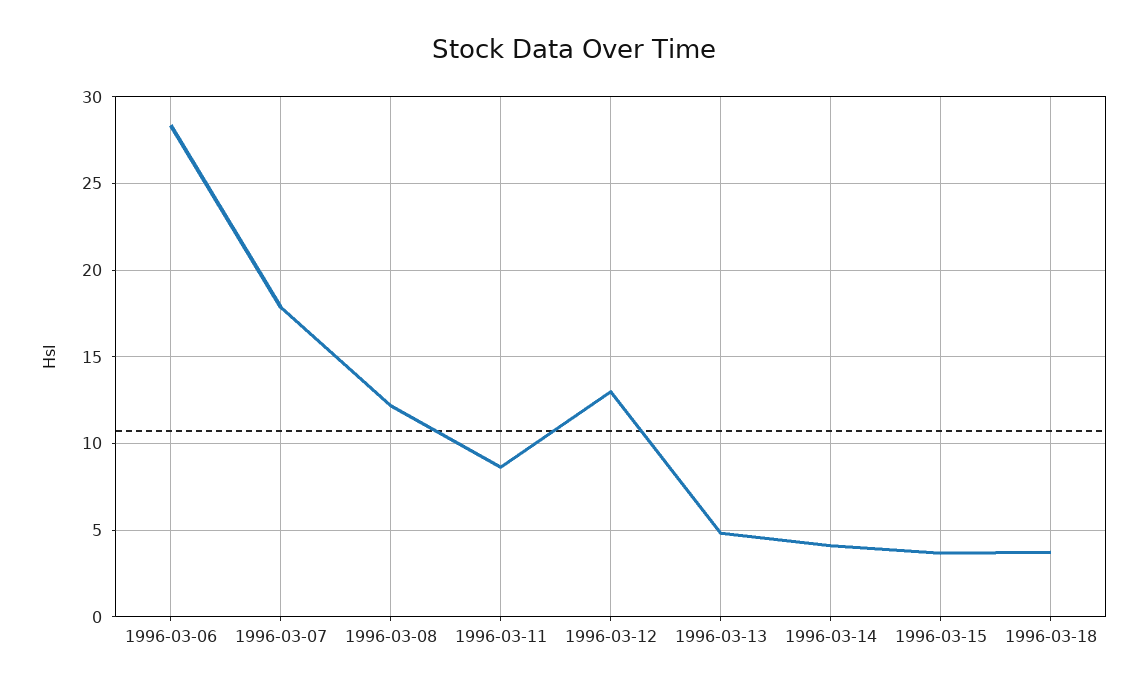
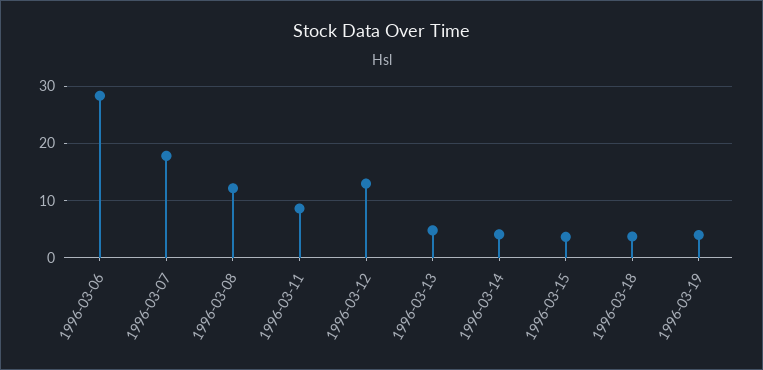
1996-03-19: none -> 4

